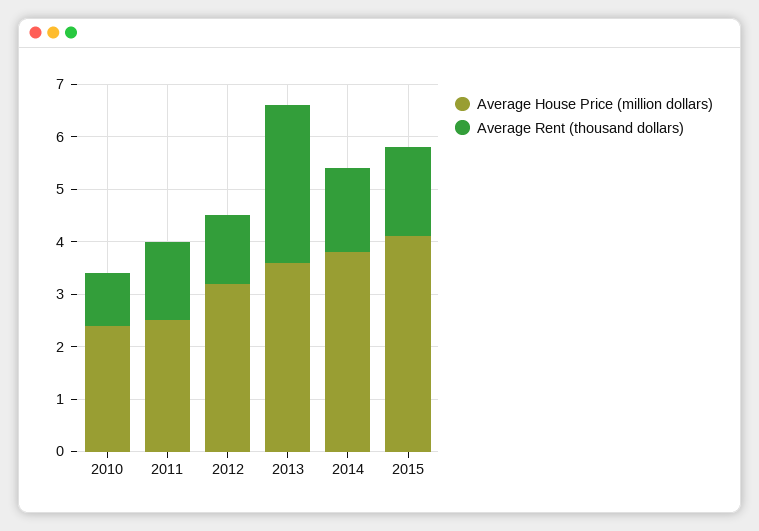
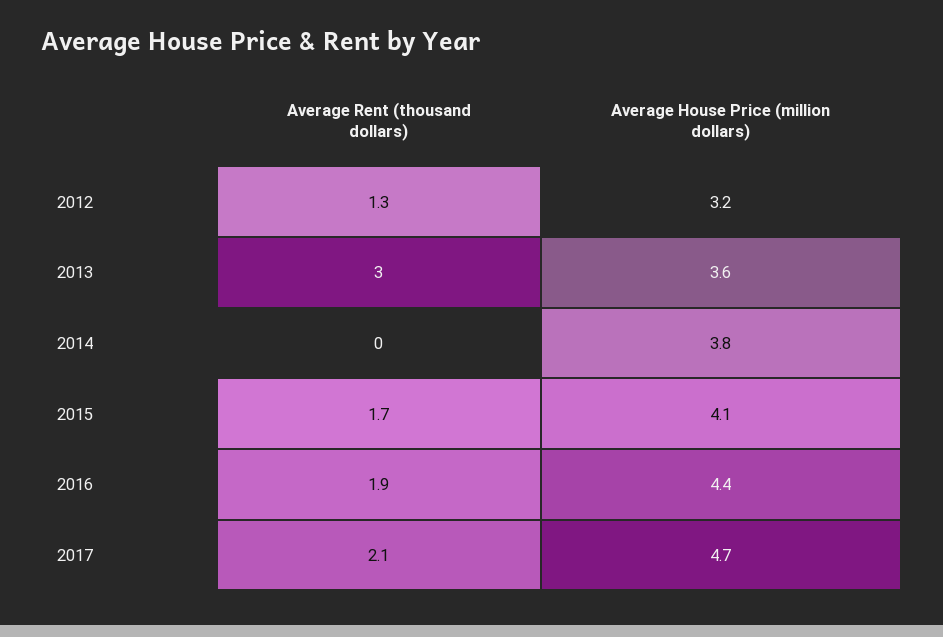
Average House Price (million dollars), 2010: 2.5 -> none
Average Rent (thousand dollars), 2010: 1 -> none
Average House Price (million dollars), 2011: 2.5 -> none
Average Rent (thousand dollars), 2011: 1.5 -> none
Average Rent (thousand dollars), 2014: 1.5 -> 0
Average Rent (thousand dollars), 2016: none -> 1.9
Average House Price (million dollars), 2016: none -> 4.4
Average Rent (thousand dollars), 2017: none -> 2.1
Average House Price (million dollars), 2017: none -> 4.7

